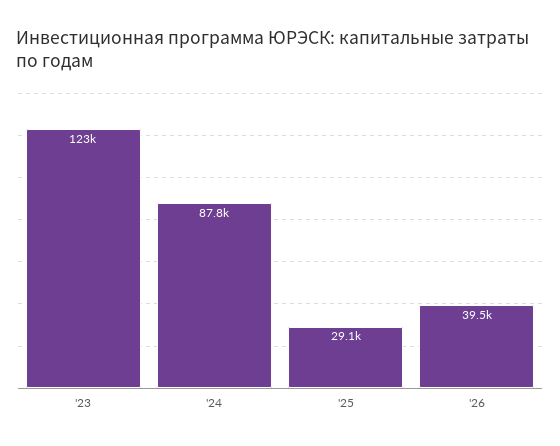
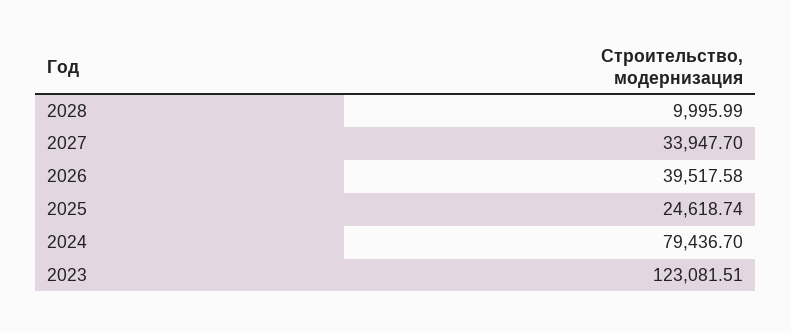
'24: 87800 -> 79436.7
'25: 29100 -> 24618.74
2028: none -> 9995.99
2027: none -> 33947.7

